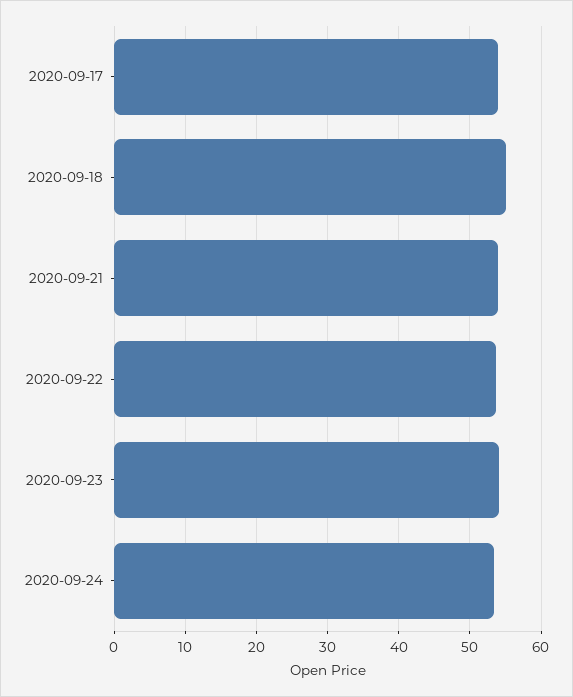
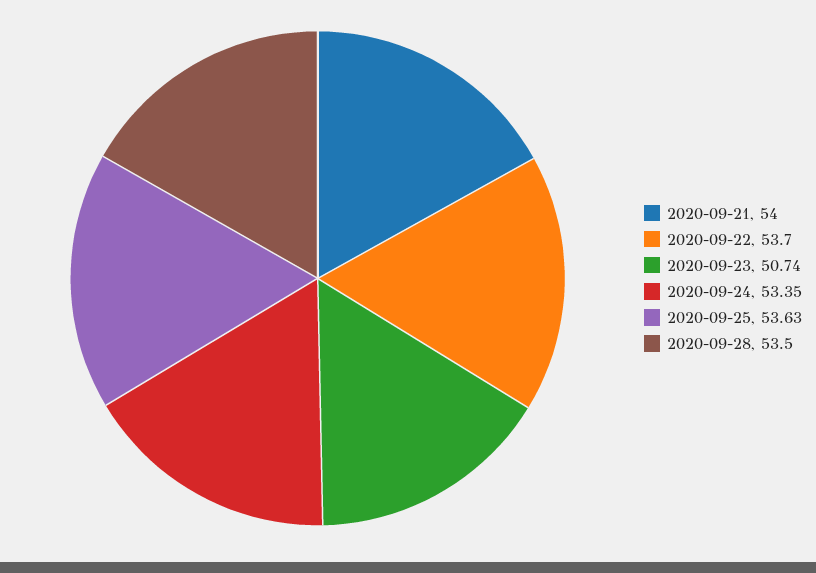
2020-09-17: 54 -> none
2020-09-18: 55 -> none
2020-09-23: 54 -> 50.74
2020-09-25: none -> 53.63
2020-09-28: none -> 53.5

